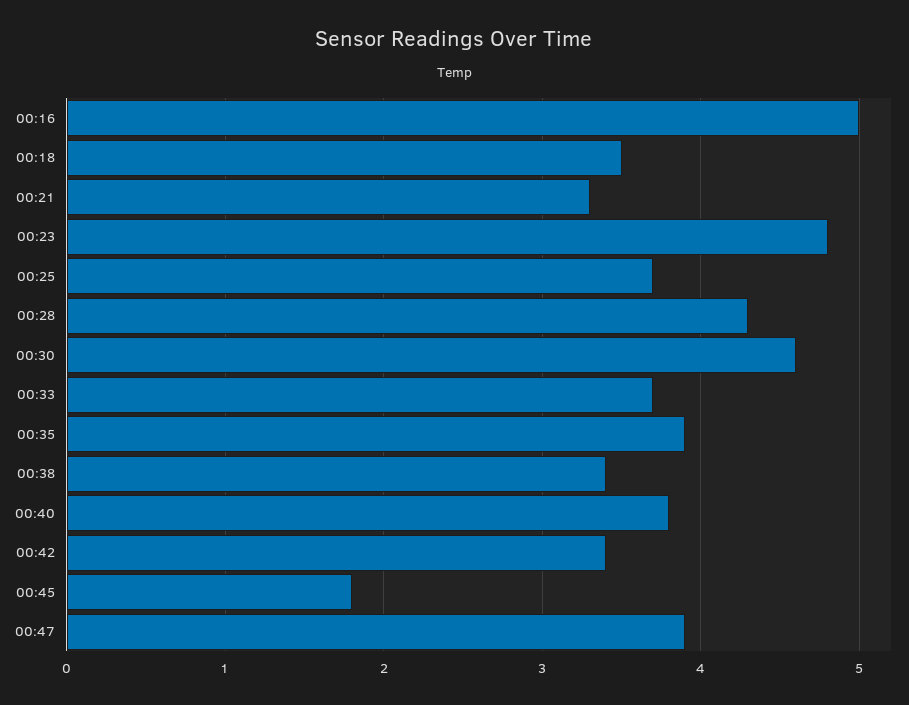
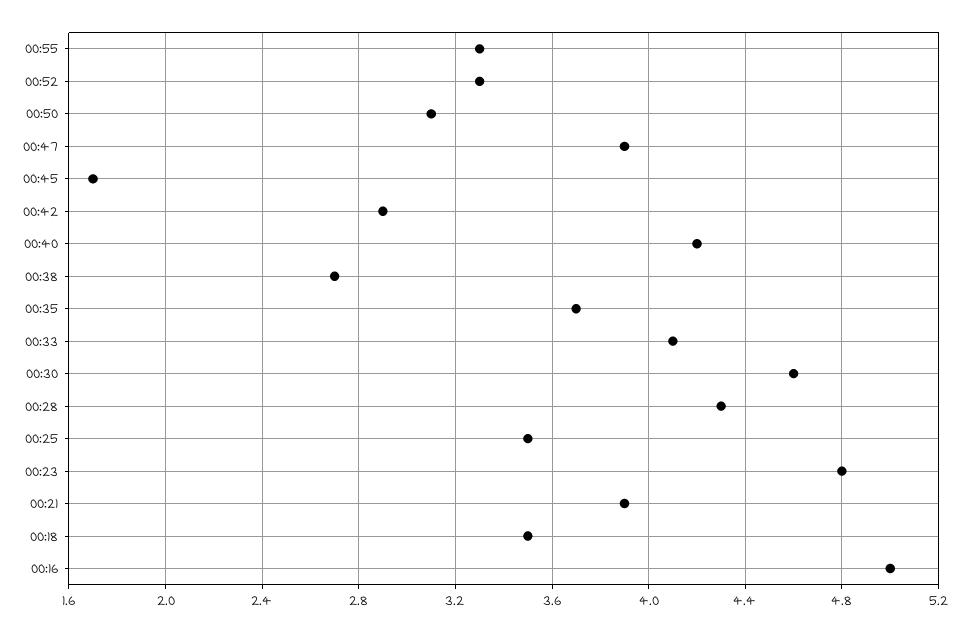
00:21: 3.3 -> 3.9
00:25: 3.7 -> 3.5
00:33: 3.7 -> 4.1
00:35: 3.9 -> 3.7
00:38: 3.4 -> 2.7
00:40: 3.8 -> 4.2
00:42: 3.4 -> 2.9
00:45: 1.8 -> 1.7
00:55: none -> 3.3
00:52: none -> 3.3
00:50: none -> 3.1

